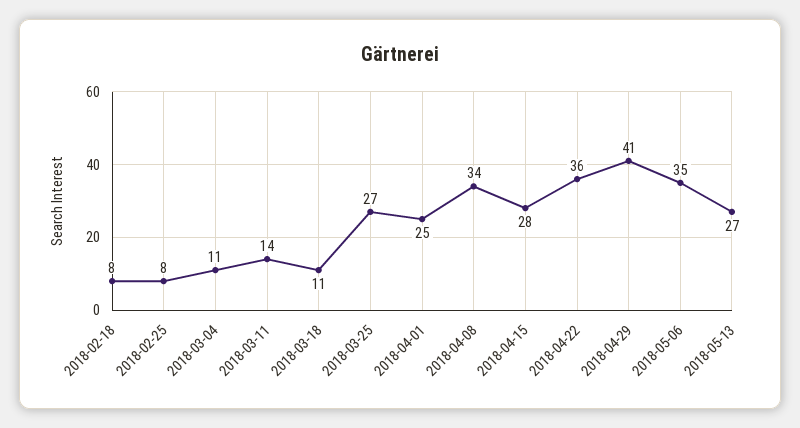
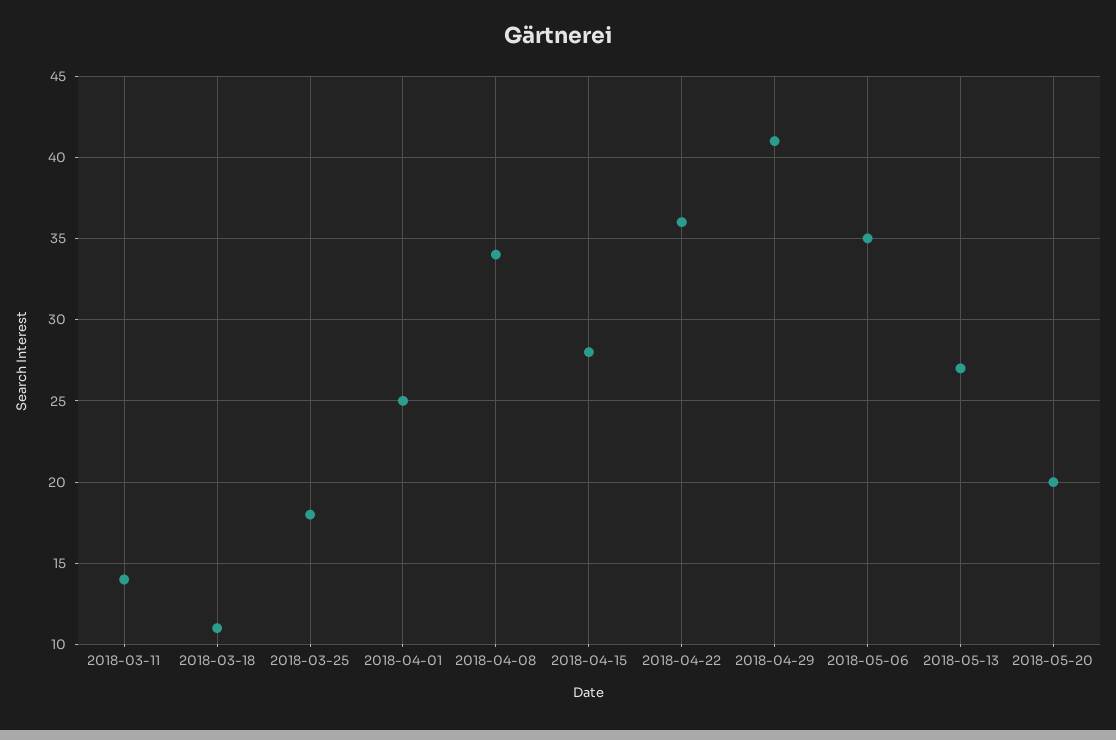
2018-02-18: 8 -> none
2018-02-25: 8 -> none
2018-03-04: 11 -> none
2018-03-25: 27 -> 18
2018-05-20: none -> 20

